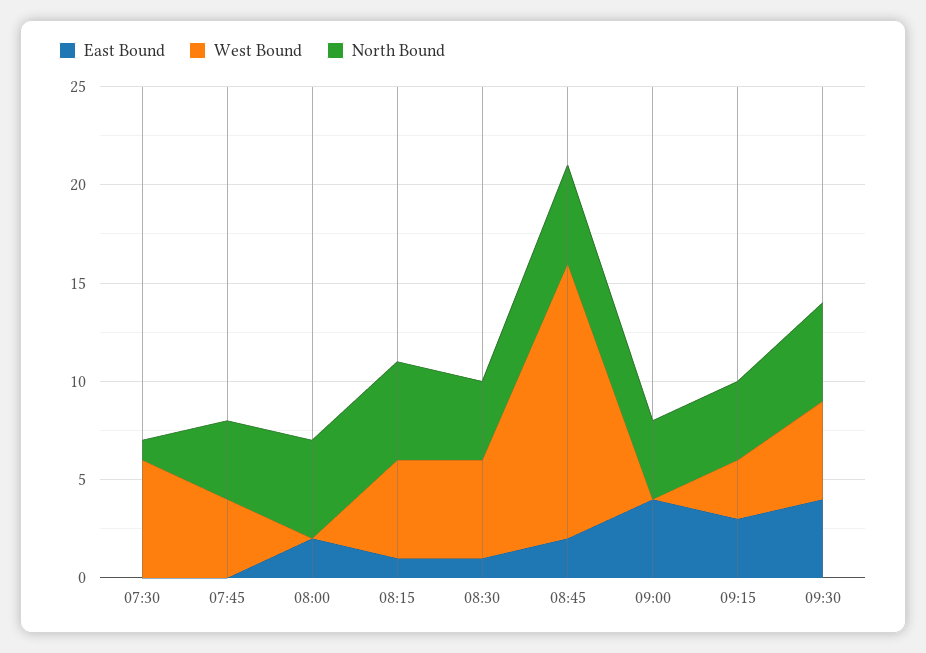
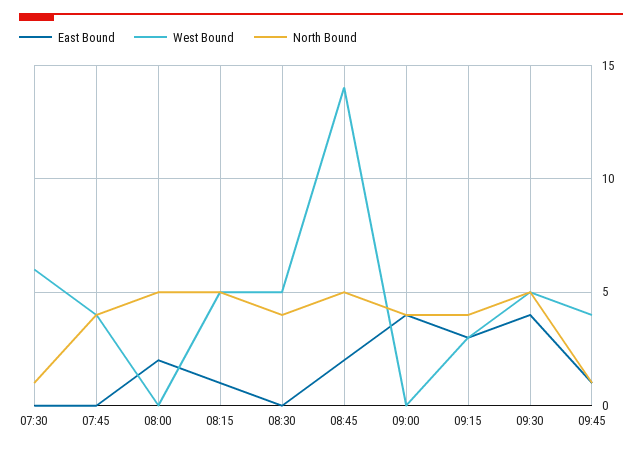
East Bound, 08:30: 1 -> 0
East Bound, 09:45: none -> 1
West Bound, 09:45: none -> 4
North Bound, 09:45: none -> 1

